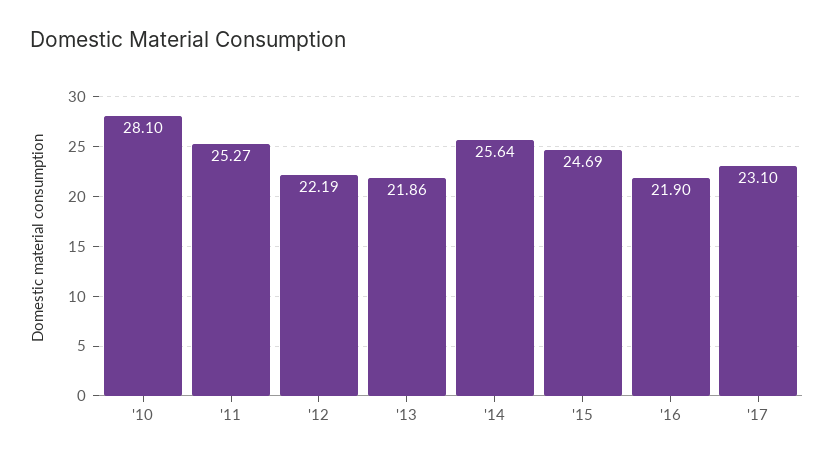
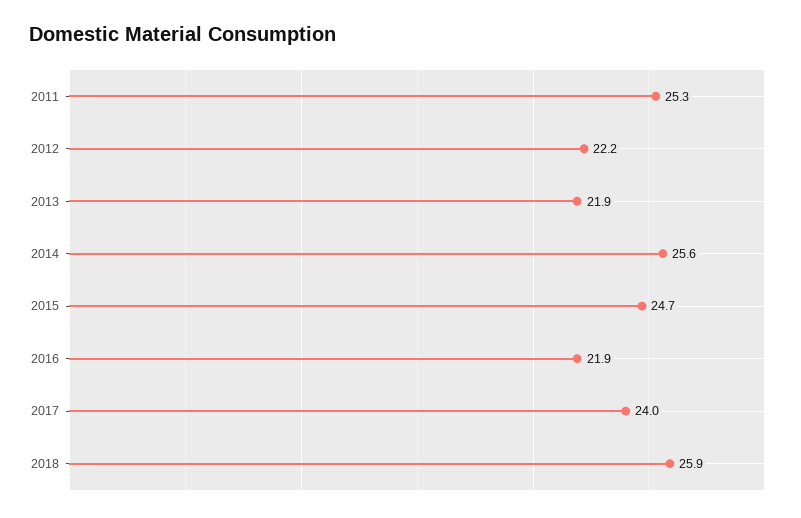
'10: 28.1 -> none
'17: 23.1 -> 24
2018: none -> 25.9

